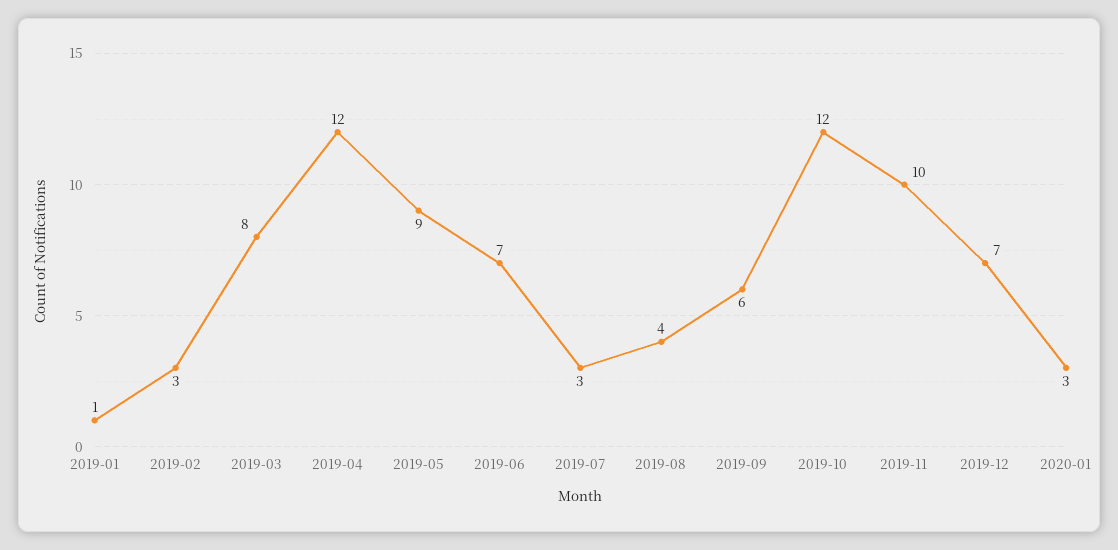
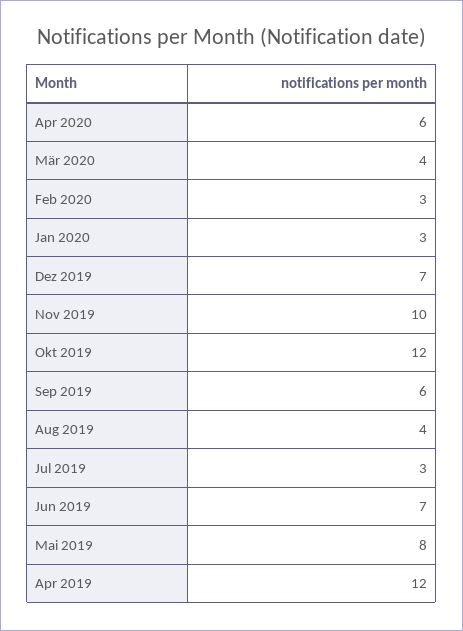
2019-01: 1 -> none
2019-02: 3 -> none
2019-03: 8 -> none
2019-05: 9 -> 8
Apr 2020: none -> 6
Mär 2020: none -> 4
Feb 2020: none -> 3

